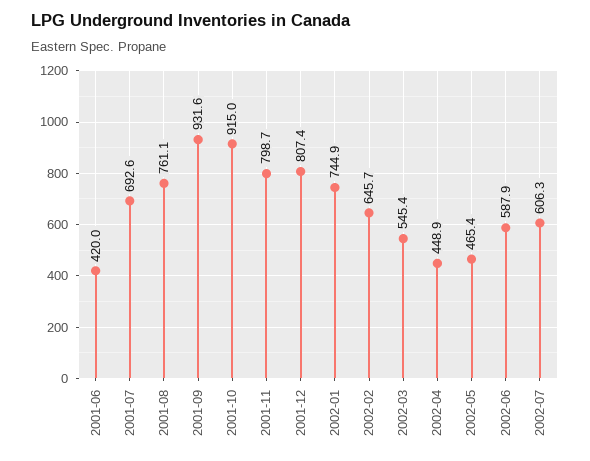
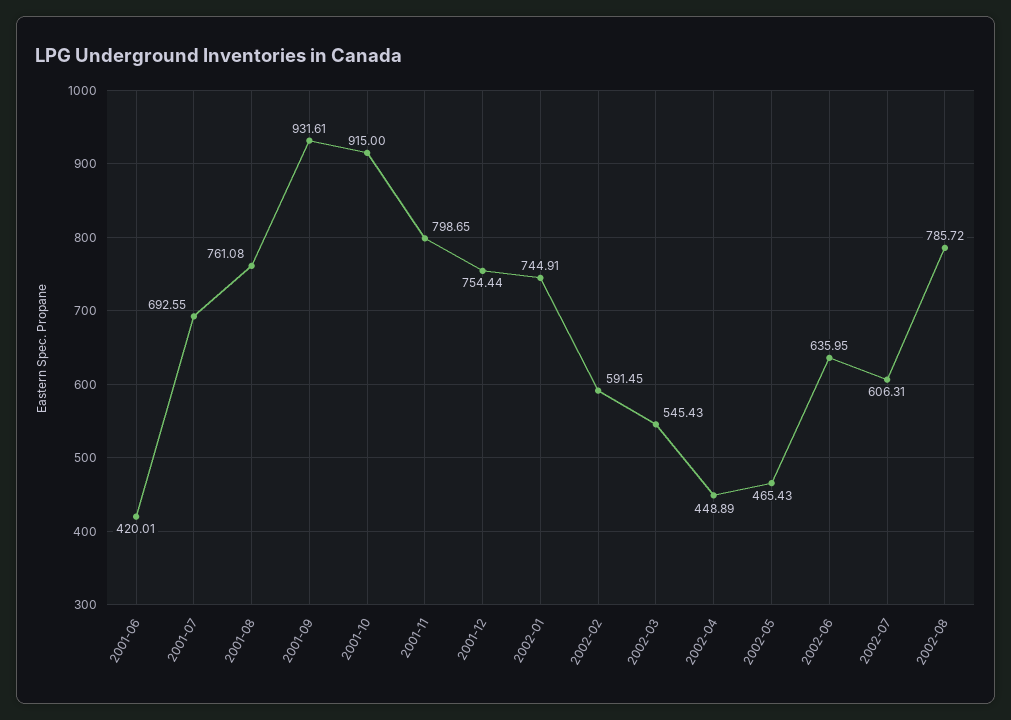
2001-12: 807.4 -> 754.44
2002-02: 645.7 -> 591.45
2002-06: 587.9 -> 635.95
2002-08: none -> 785.72

